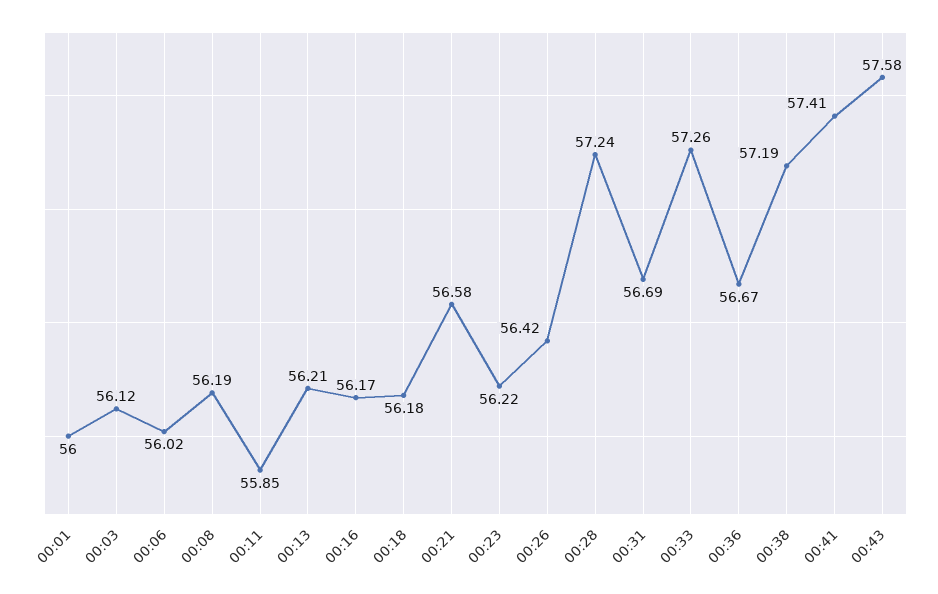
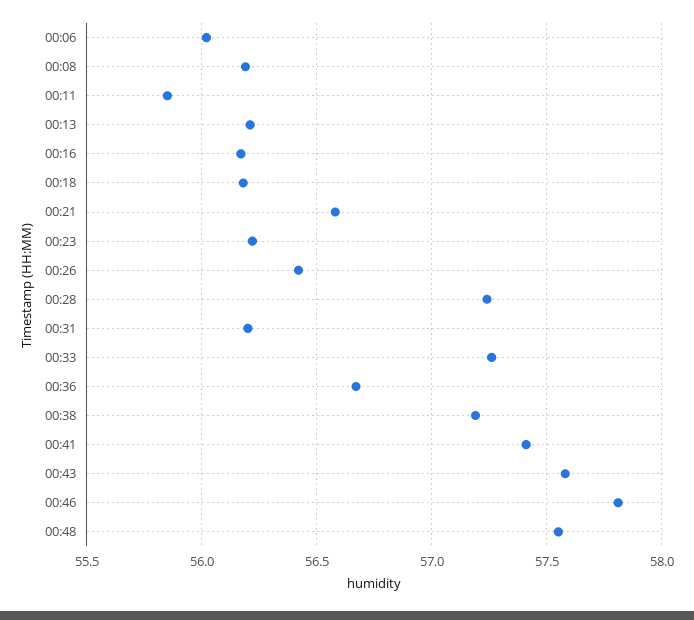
00:01: 56 -> none
00:03: 56.12 -> none
00:31: 56.69 -> 56.2
00:46: none -> 57.8
00:48: none -> 57.55

